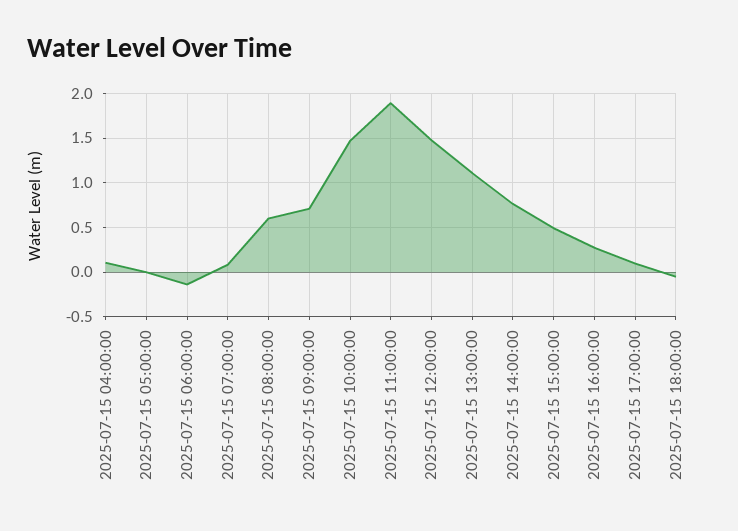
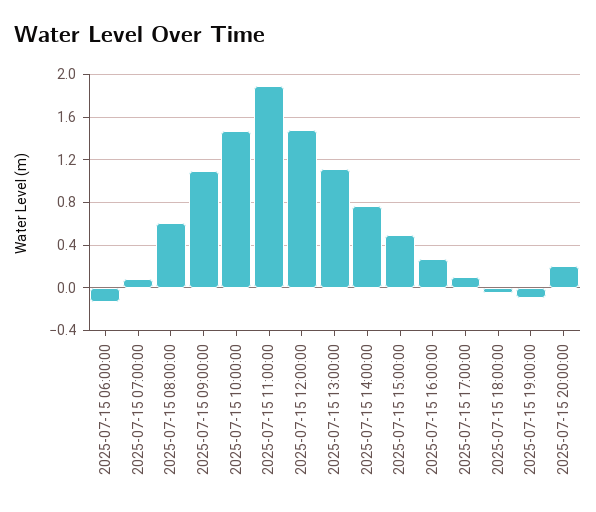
2025-07-15 04:00:00: 0.1 -> none
2025-07-15 05:00:00: 0 -> none
2025-07-15 09:00:00: 0.7 -> 1.1
2025-07-15 19:00:00: none -> -0.1
2025-07-15 20:00:00: none -> 0.2

